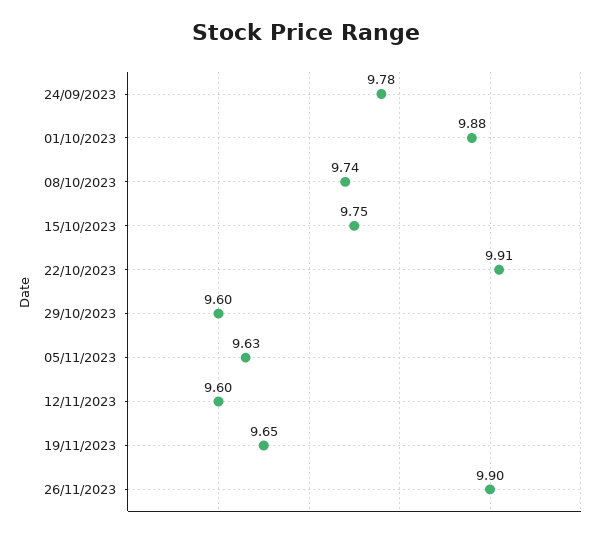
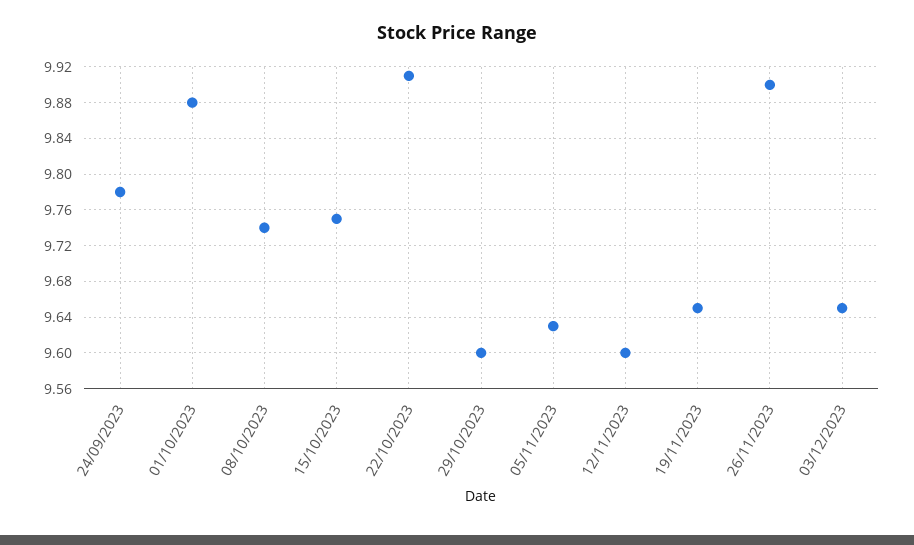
03/12/2023: none -> 9.65

